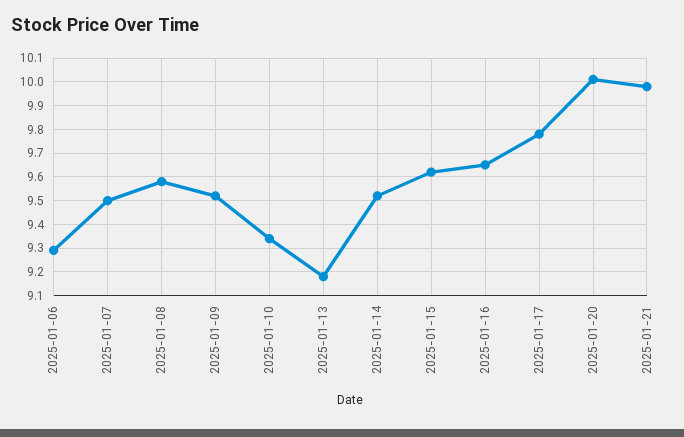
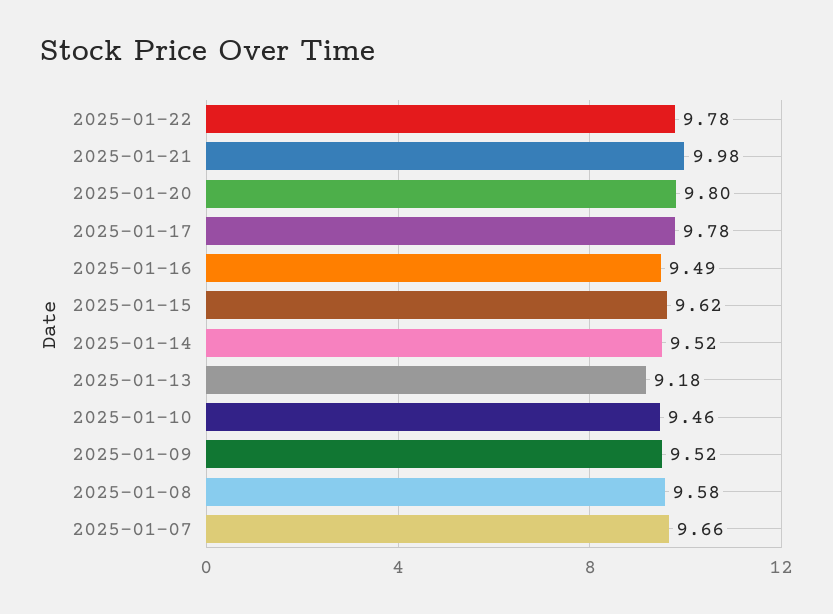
2025-01-06: 9.3 -> none
2025-01-07: 9.5 -> 9.66
2025-01-10: 9.35 -> 9.46
2025-01-16: 9.65 -> 9.49
2025-01-20: 10 -> 9.8
2025-01-22: none -> 9.78

